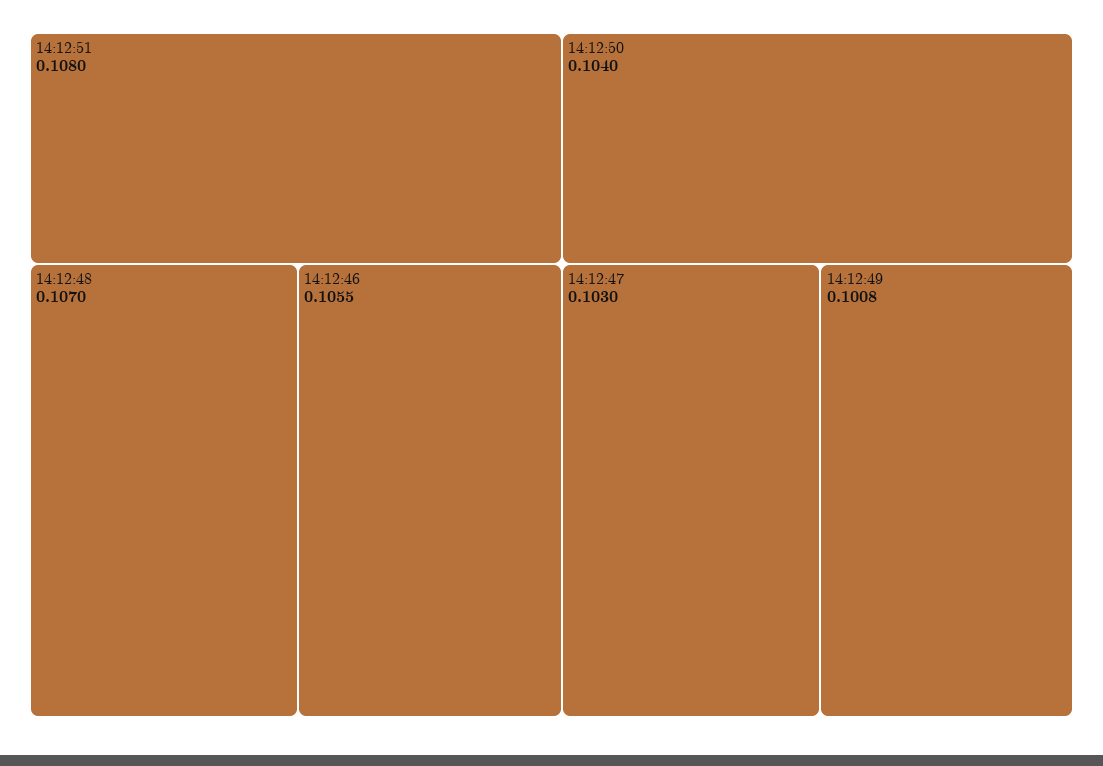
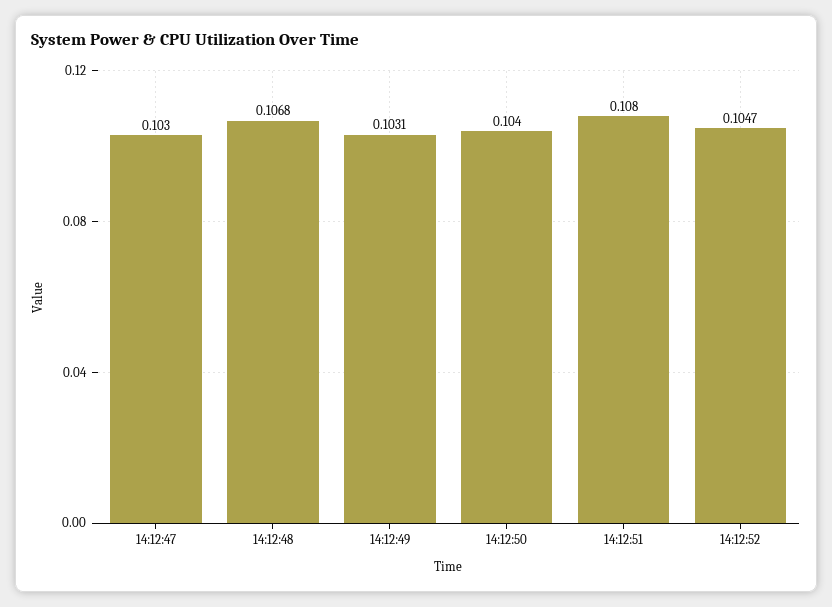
14:12:48: 0.107 -> 0.1068
14:12:46: 0.1055 -> none
14:12:49: 0.1008 -> 0.1031
14:12:52: none -> 0.1047

